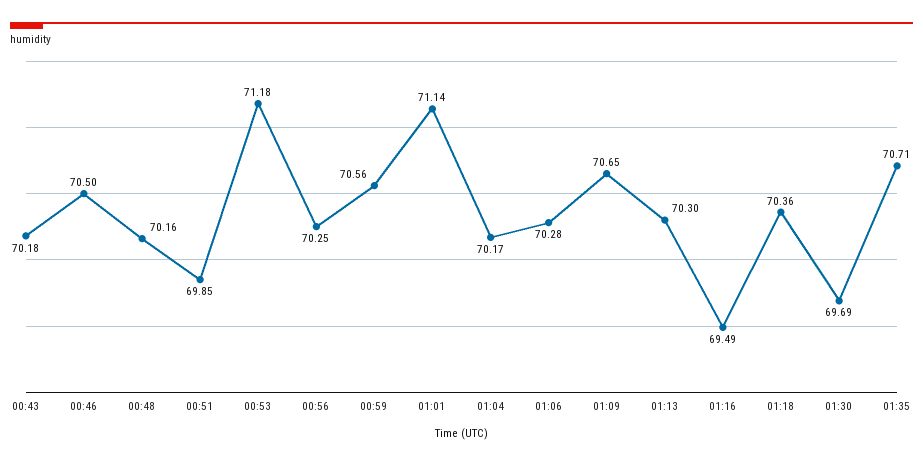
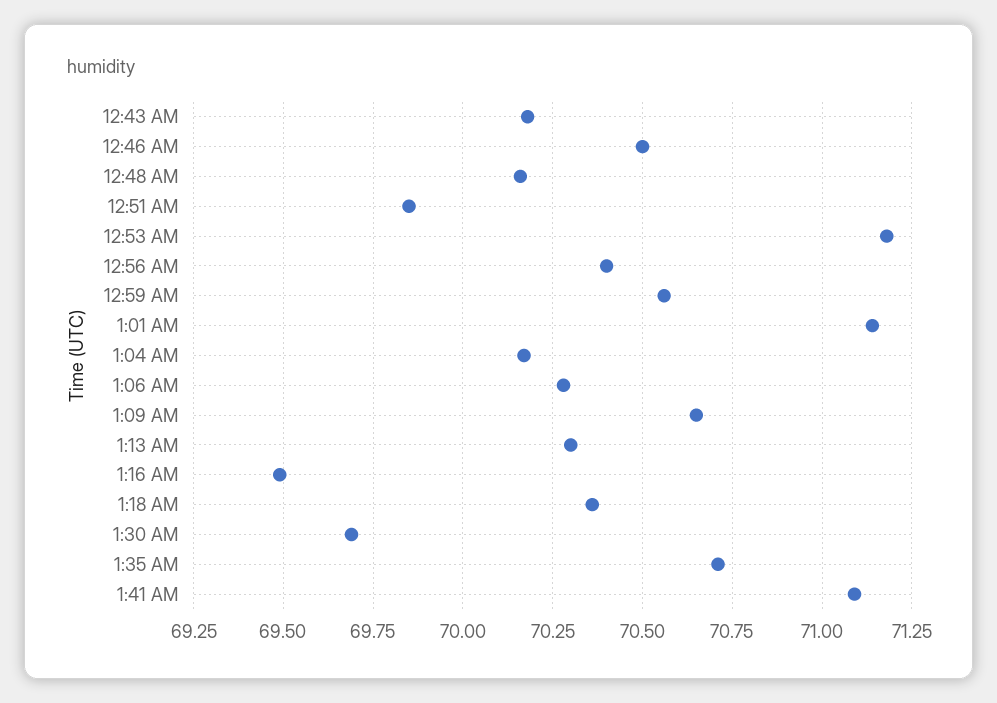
00:56: 70.25 -> 70.4
1:41 AM: none -> 71.1

